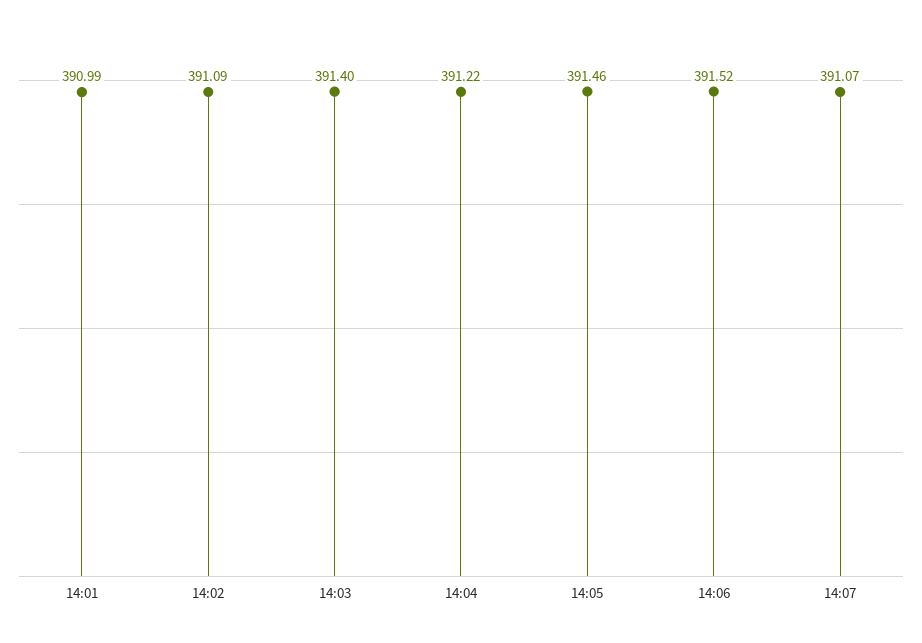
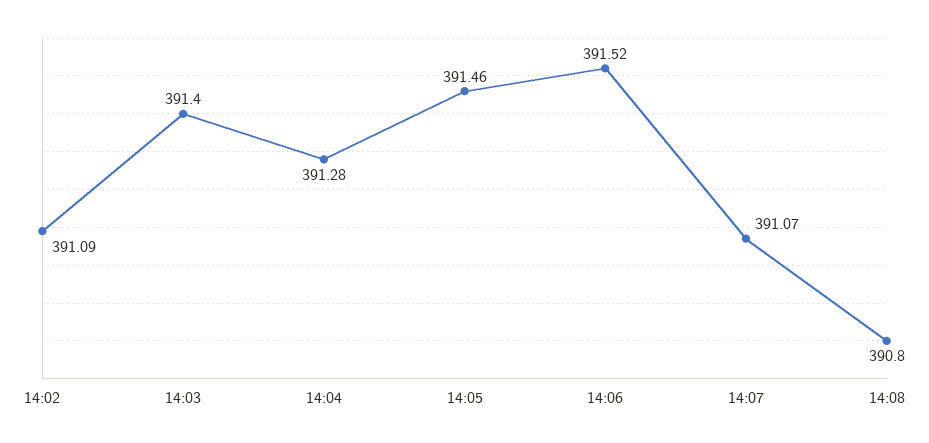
14:01: 390.99 -> none
14:04: 391.22 -> 391.28
14:08: none -> 390.8

